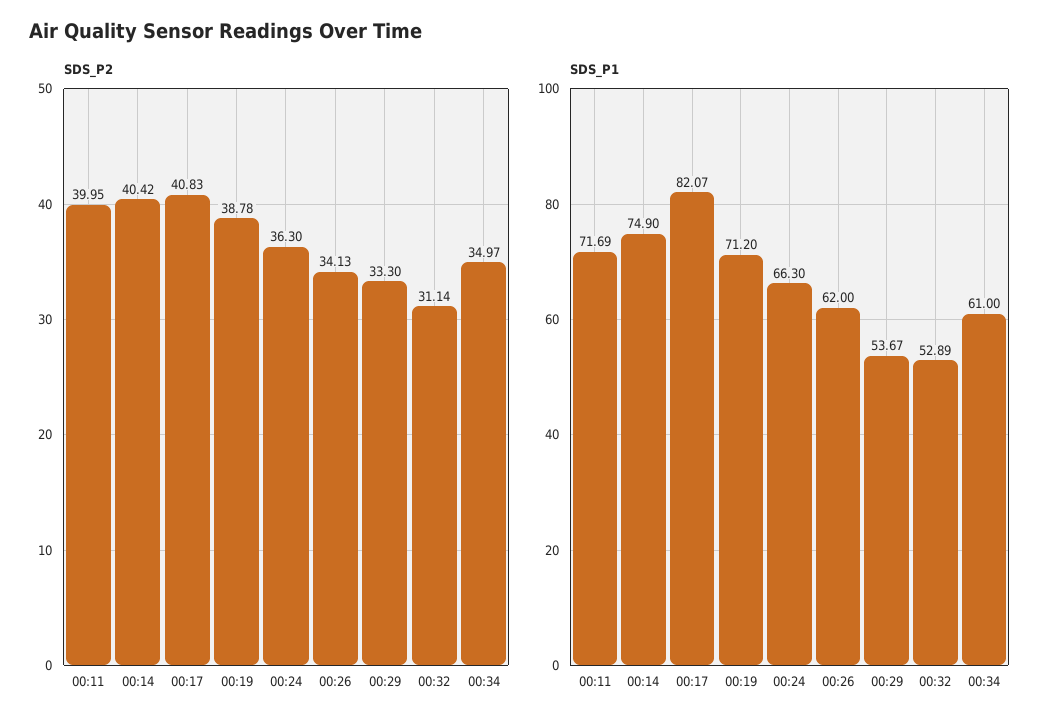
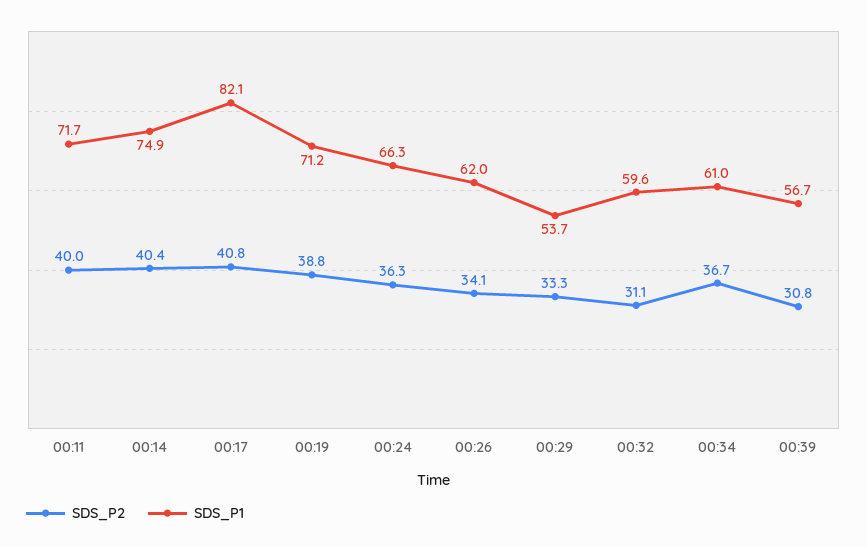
SDS_P2, 00:34: 34.97 -> 36.7
SDS_P1, 00:32: 52.89 -> 59.6
SDS_P2, 00:39: none -> 30.8
SDS_P1, 00:39: none -> 56.7

